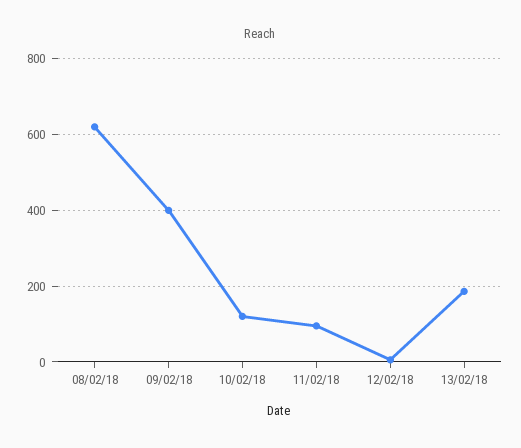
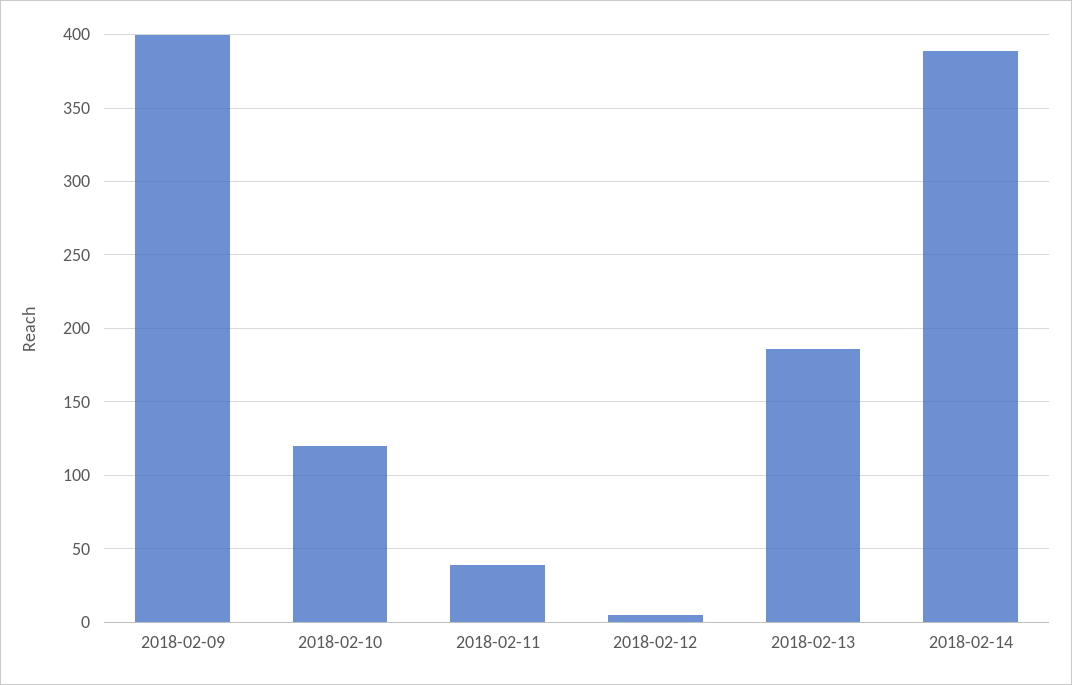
08/02/18: 620 -> none
11/02/18: 100 -> 40
2018-02-14: none -> 390

